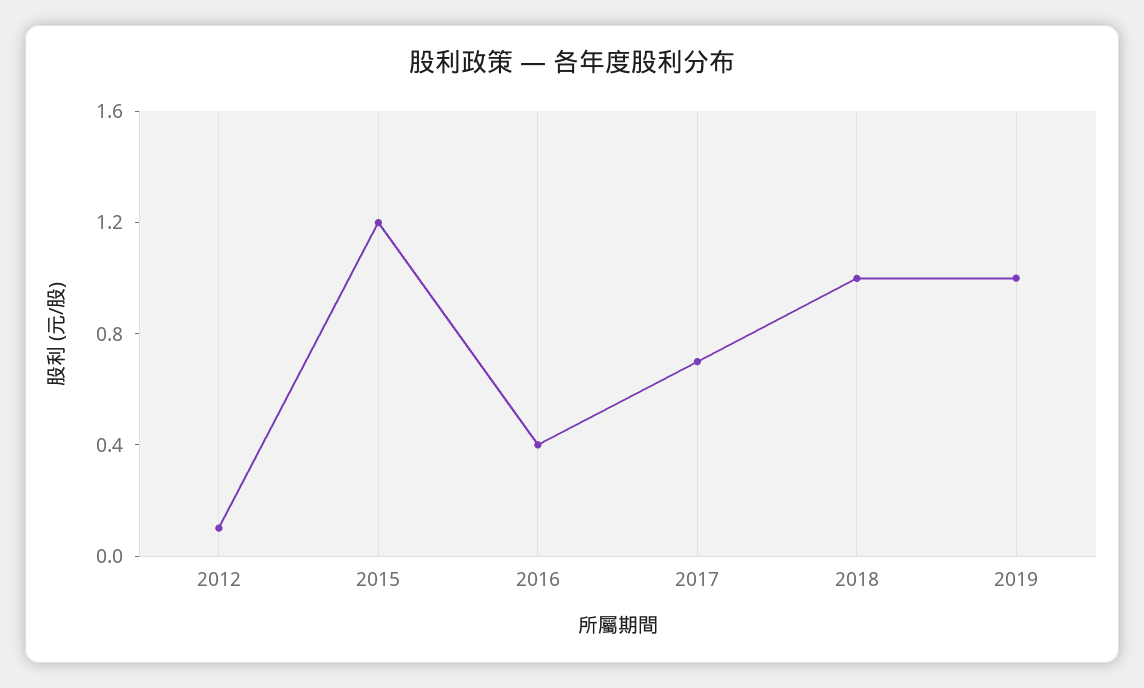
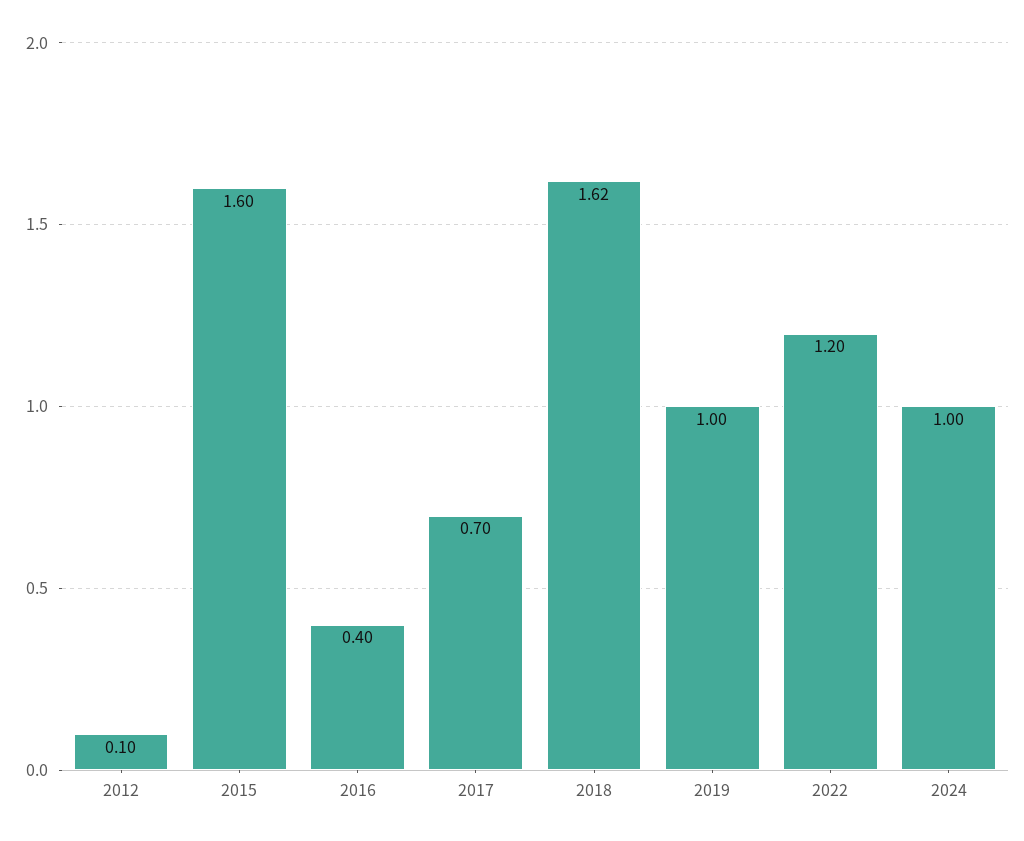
2015: 1.2 -> 1.6
2018: 1 -> 1.62
2022: none -> 1.2
2024: none -> 1

